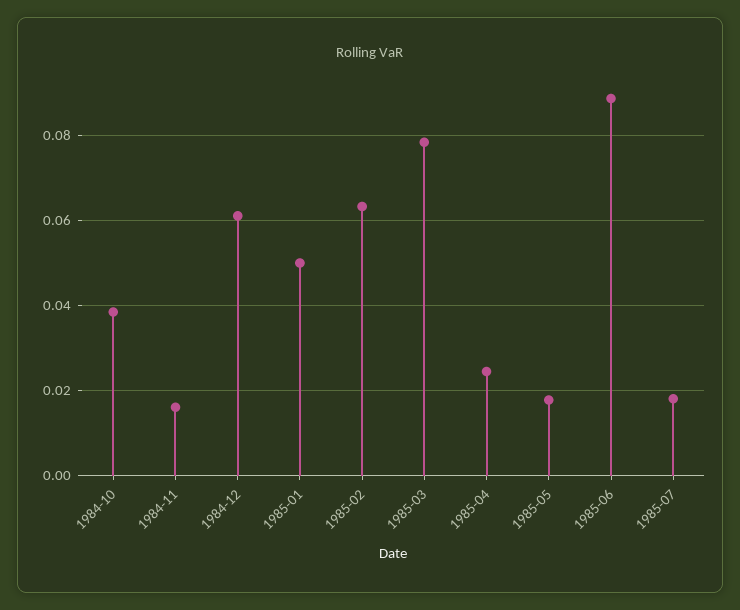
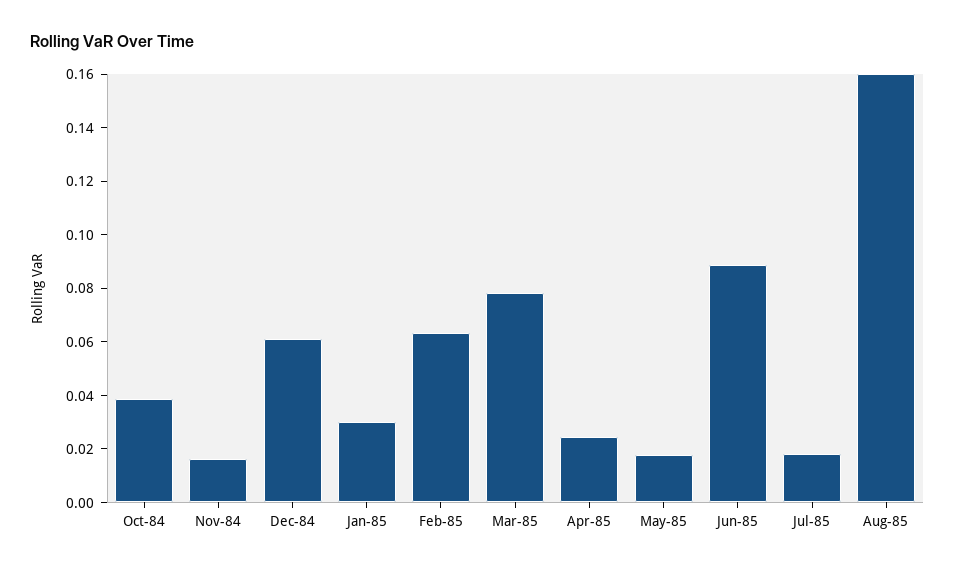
1985-01: 0.05 -> 0.03
Aug-85: none -> 0.16

